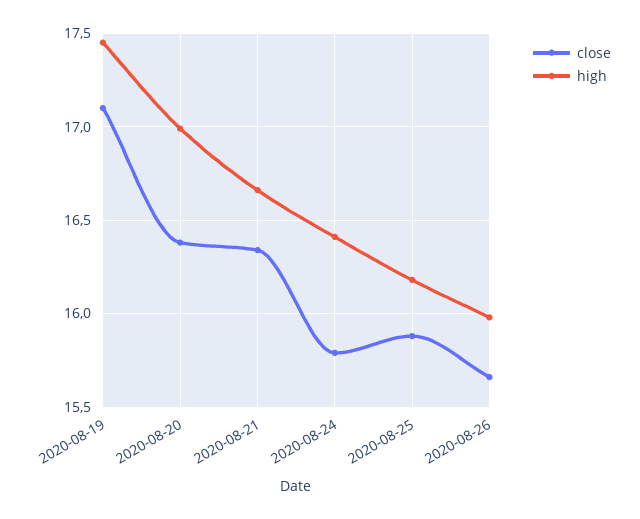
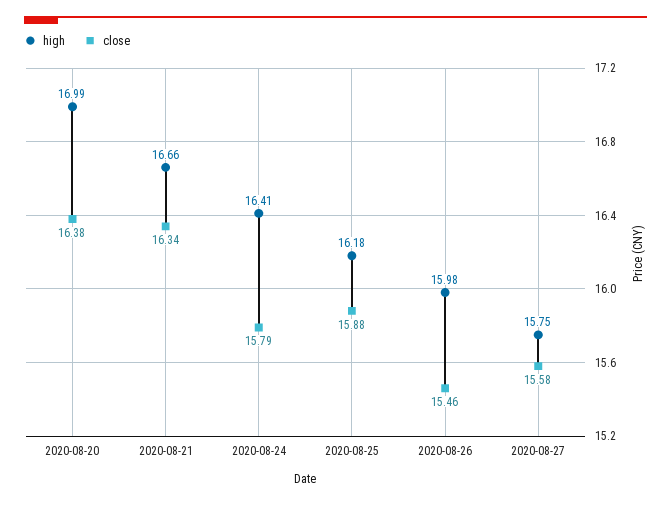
close, 2020-08-19: 17.1 -> none
high, 2020-08-19: 17.45 -> none
close, 2020-08-26: 15.65 -> 15.46
high, 2020-08-27: none -> 15.75
close, 2020-08-27: none -> 15.58

